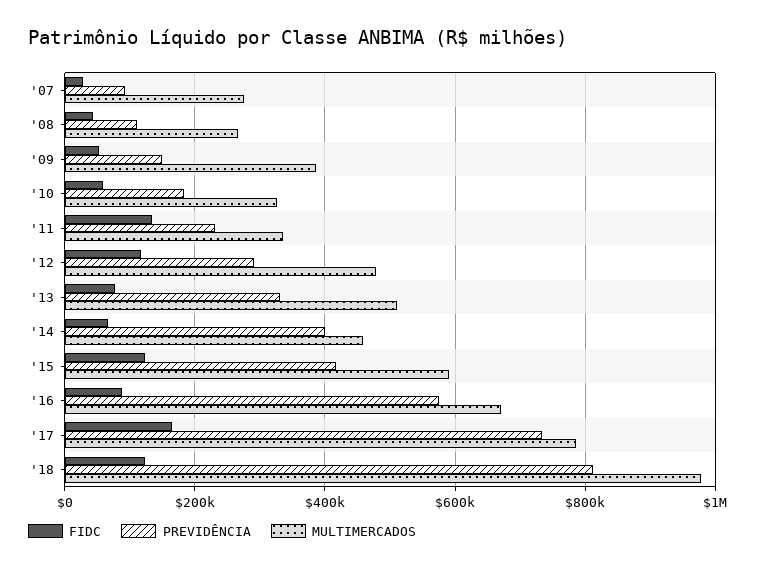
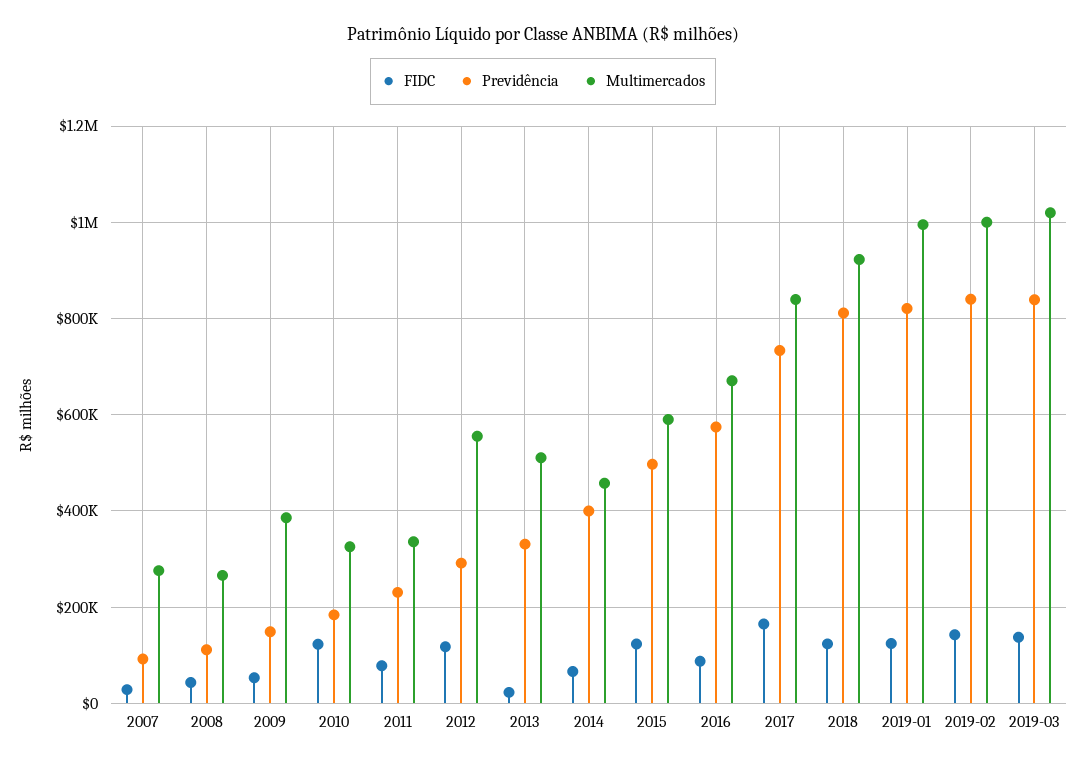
FIDC, '10: 60000 -> 120000
FIDC, '11: 140000 -> 80000
MULTIMERCADOS, '12: 480000 -> 560000
FIDC, '13: 80000 -> 20000
PREVIDÊNCIA, '15: 420000 -> 500000
MULTIMERCADOS, '17: 780000 -> 840000
MULTIMERCADOS, '18: 980000 -> 920000
FIDC, 2019-01: none -> 120000
PREVIDÊNCIA, 2019-01: none -> 820000
MULTIMERCADOS, 2019-01: none -> 1000000
FIDC, 2019-02: none -> 140000
PREVIDÊNCIA, 2019-02: none -> 840000
MULTIMERCADOS, 2019-02: none -> 1000000
FIDC, 2019-03: none -> 140000
PREVIDÊNCIA, 2019-03: none -> 840000
MULTIMERCADOS, 2019-03: none -> 1020000

